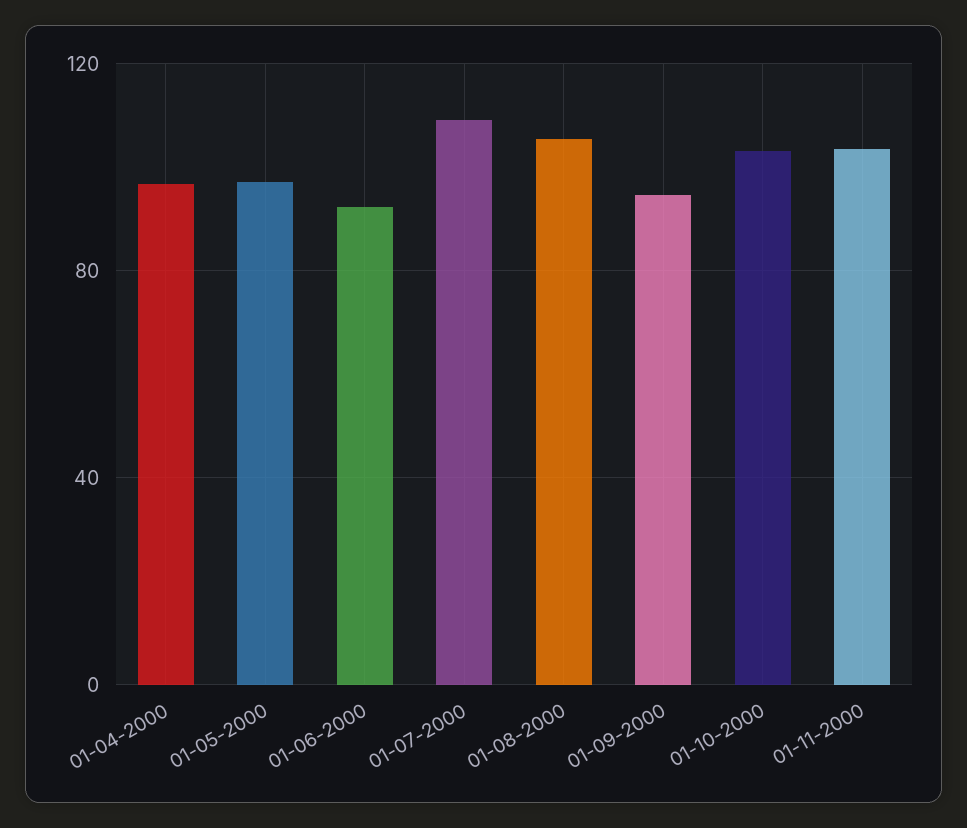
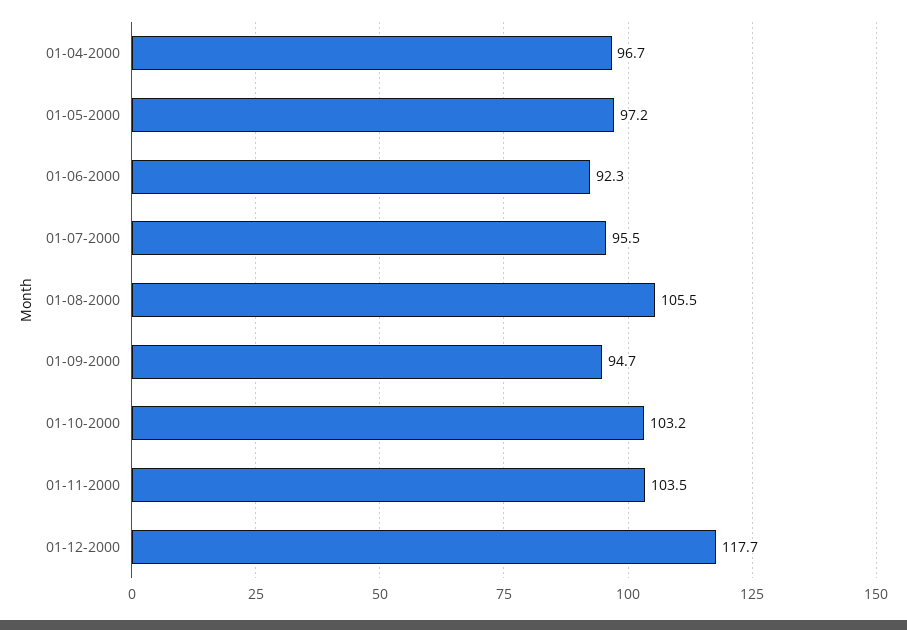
01-07-2000: 110 -> 95.5
01-12-2000: none -> 117.7

